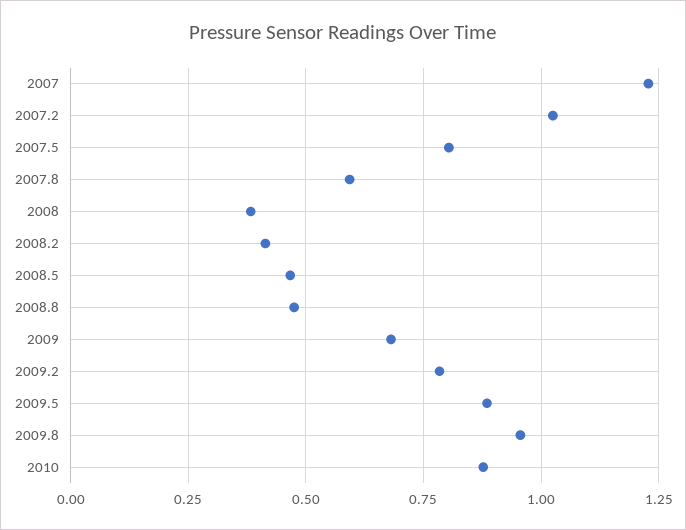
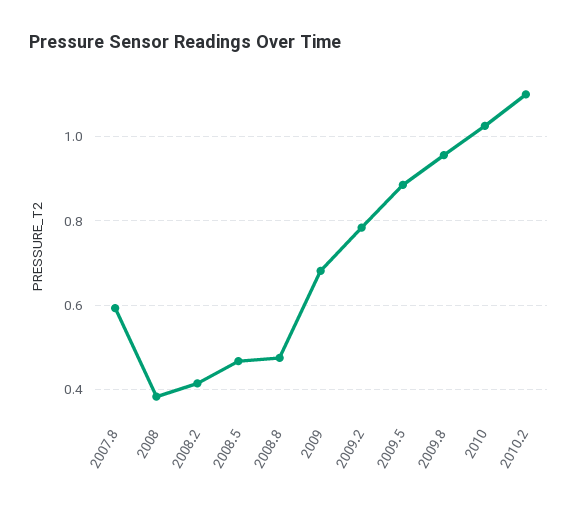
2007: 1.225 -> none
2007.2: 1.025 -> none
2007.5: 0.8 -> none
2010: 0.875 -> 1.02
2010.2: none -> 1.1

